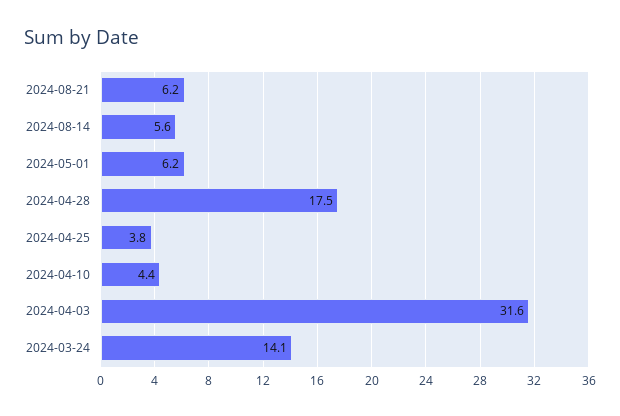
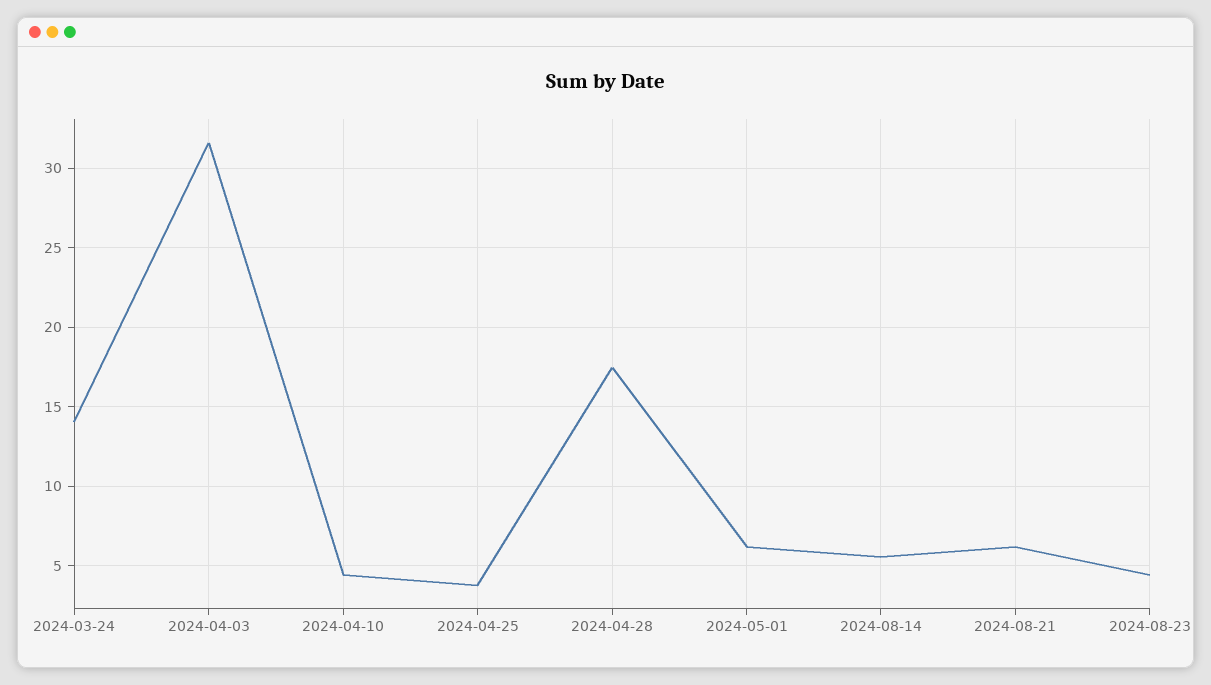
2024-08-23: none -> 4.5

